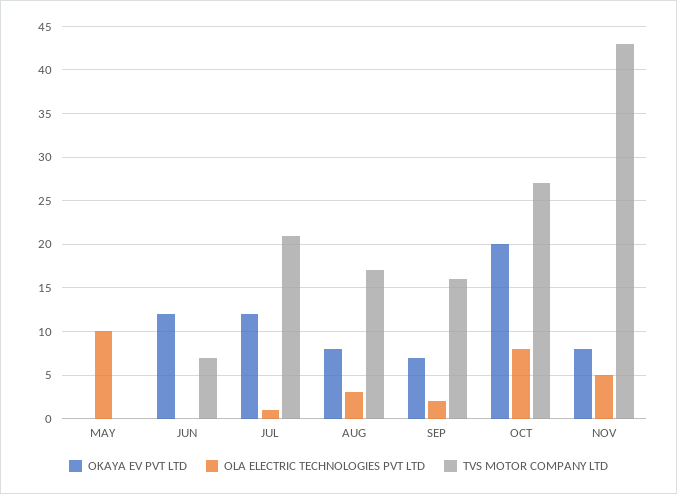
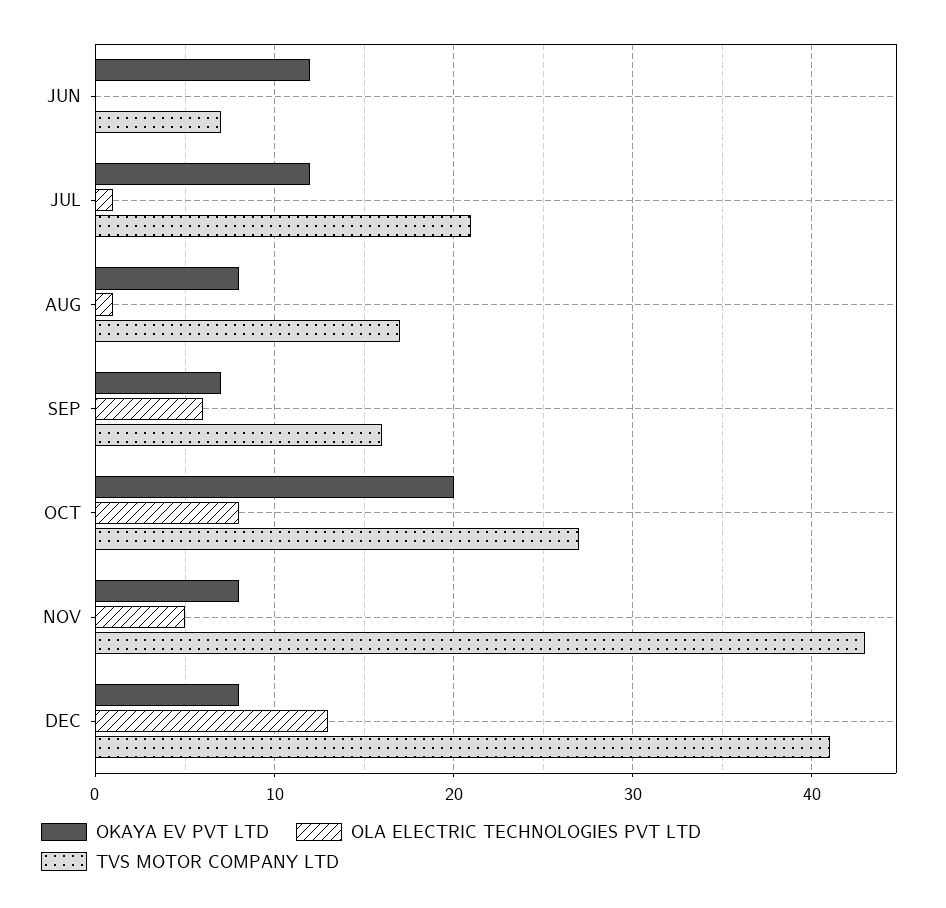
OKAYA EV PVT LTD, MAY: 0 -> none
OLA ELECTRIC TECHNOLOGIES PVT LTD, MAY: 10 -> none
TVS MOTOR COMPANY LTD, MAY: 0 -> none
OLA ELECTRIC TECHNOLOGIES PVT LTD, AUG: 3 -> 1
OLA ELECTRIC TECHNOLOGIES PVT LTD, SEP: 2 -> 6
OKAYA EV PVT LTD, DEC: none -> 8
OLA ELECTRIC TECHNOLOGIES PVT LTD, DEC: none -> 13
TVS MOTOR COMPANY LTD, DEC: none -> 41

